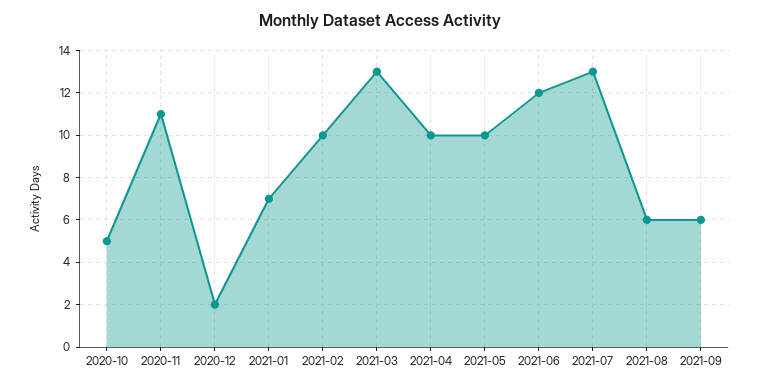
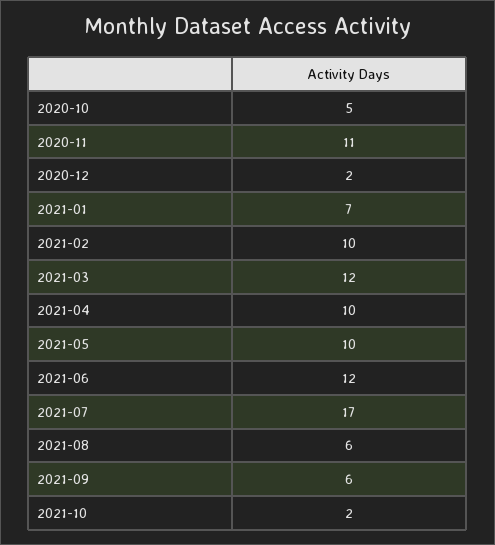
2021-03: 13 -> 12
2021-07: 13 -> 17
2021-10: none -> 2

